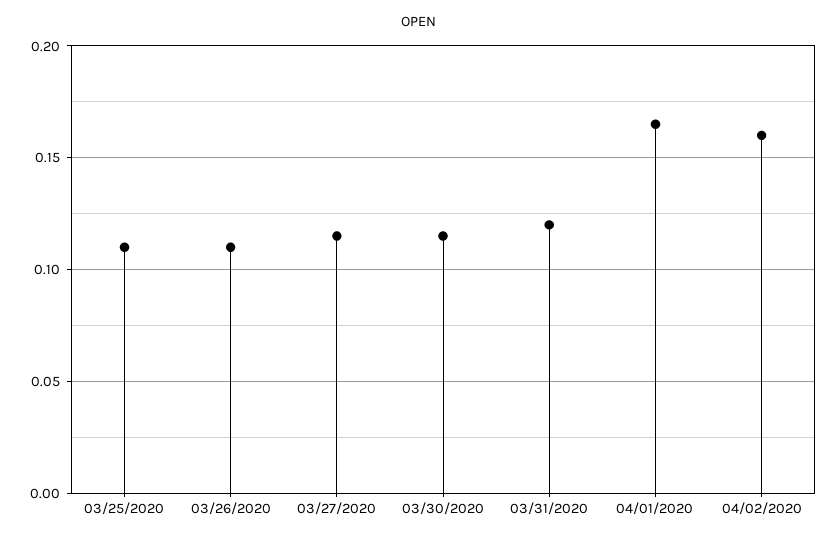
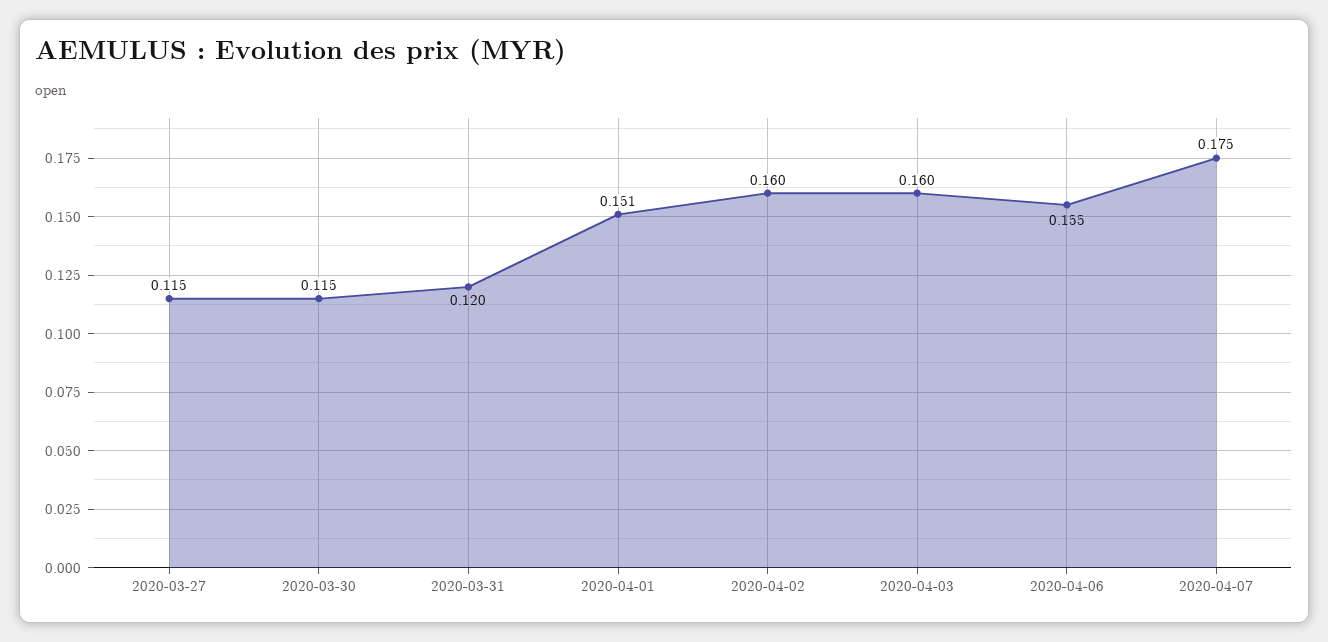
03/25/2020: 0.11 -> none
03/26/2020: 0.11 -> none
04/01/2020: 0.165 -> 0.151
2020-04-03: none -> 0.16
2020-04-06: none -> 0.155
2020-04-07: none -> 0.175

